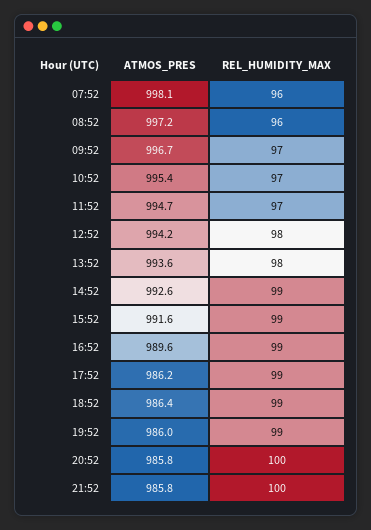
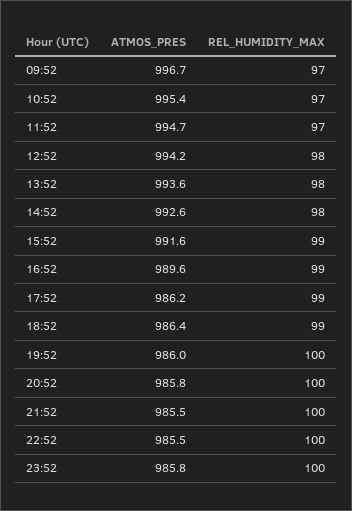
ATMOS_PRES, 07:52: 998.1 -> none
REL_HUMIDITY_MAX, 07:52: 96 -> none
ATMOS_PRES, 08:52: 997.2 -> none
REL_HUMIDITY_MAX, 08:52: 96 -> none
REL_HUMIDITY_MAX, 14:52: 99 -> 98
REL_HUMIDITY_MAX, 19:52: 99 -> 100
ATMOS_PRES, 21:52: 985.8 -> 985.5
ATMOS_PRES, 22:52: none -> 985.5
REL_HUMIDITY_MAX, 22:52: none -> 100
ATMOS_PRES, 23:52: none -> 985.8
REL_HUMIDITY_MAX, 23:52: none -> 100

